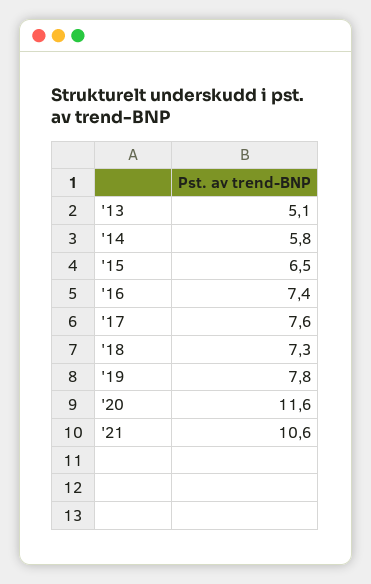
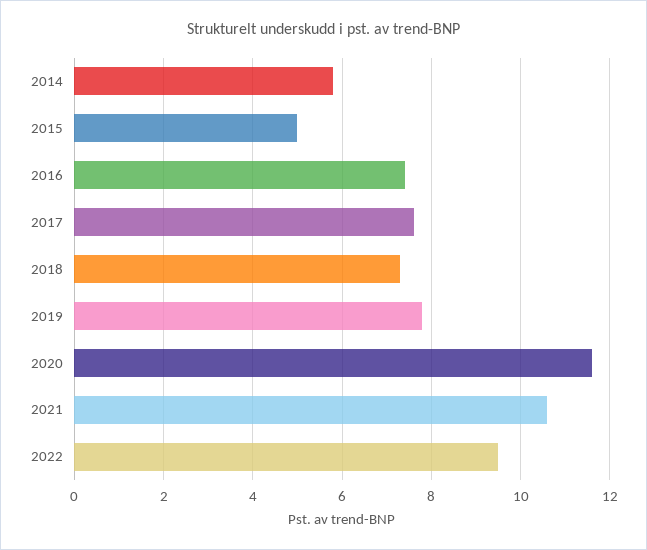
'13: 5.1 -> none
'15: 6.5 -> 5
2022: none -> 9.5

